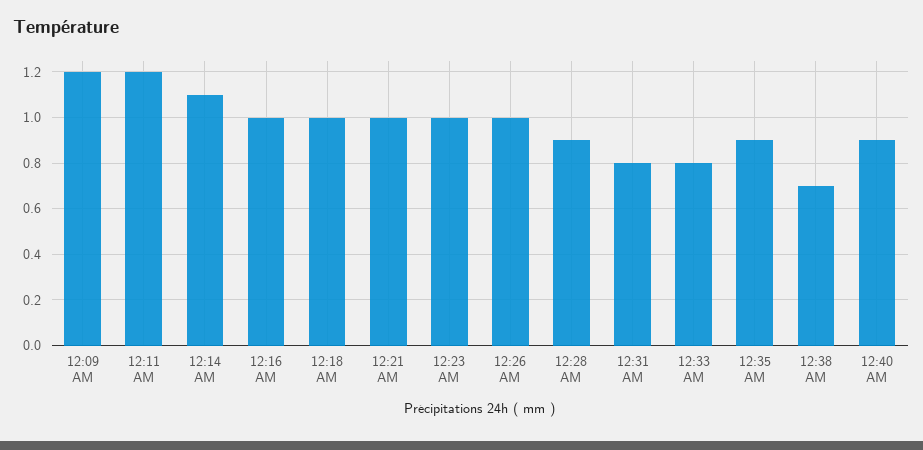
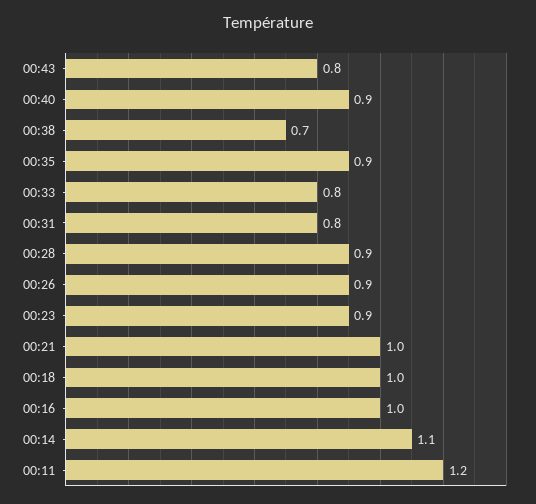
12:09 AM: 1.2 -> none
12:23 AM: 1 -> 0.9
12:26 AM: 1 -> 0.9
00:43: none -> 0.8

